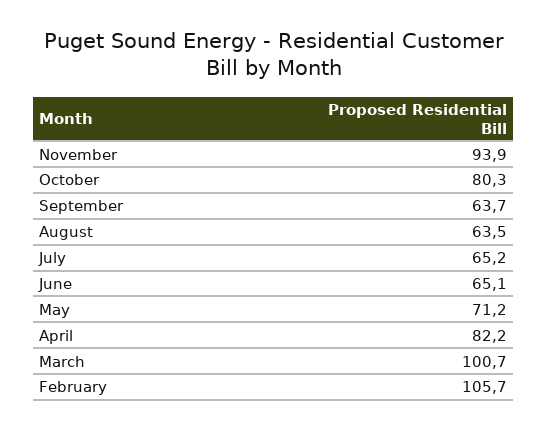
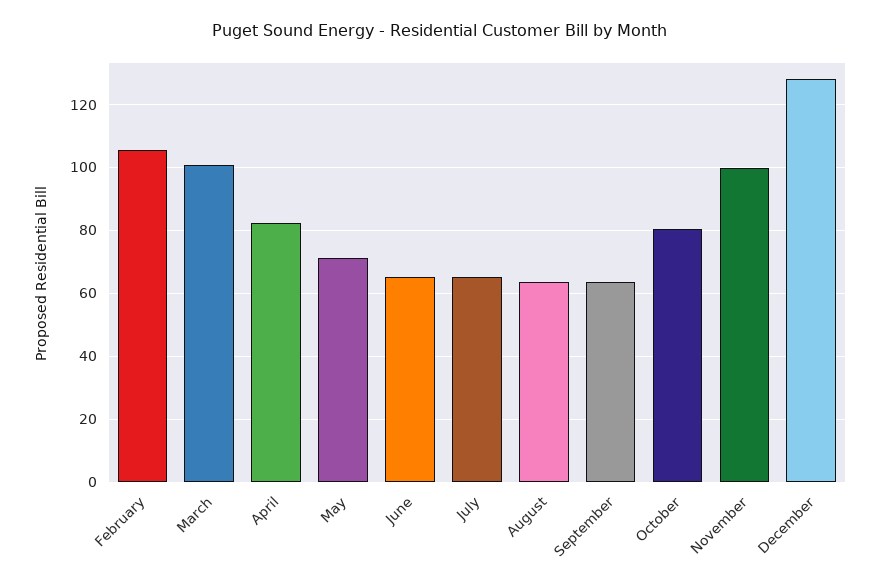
November: 93.9 -> 100
December: none -> 128

